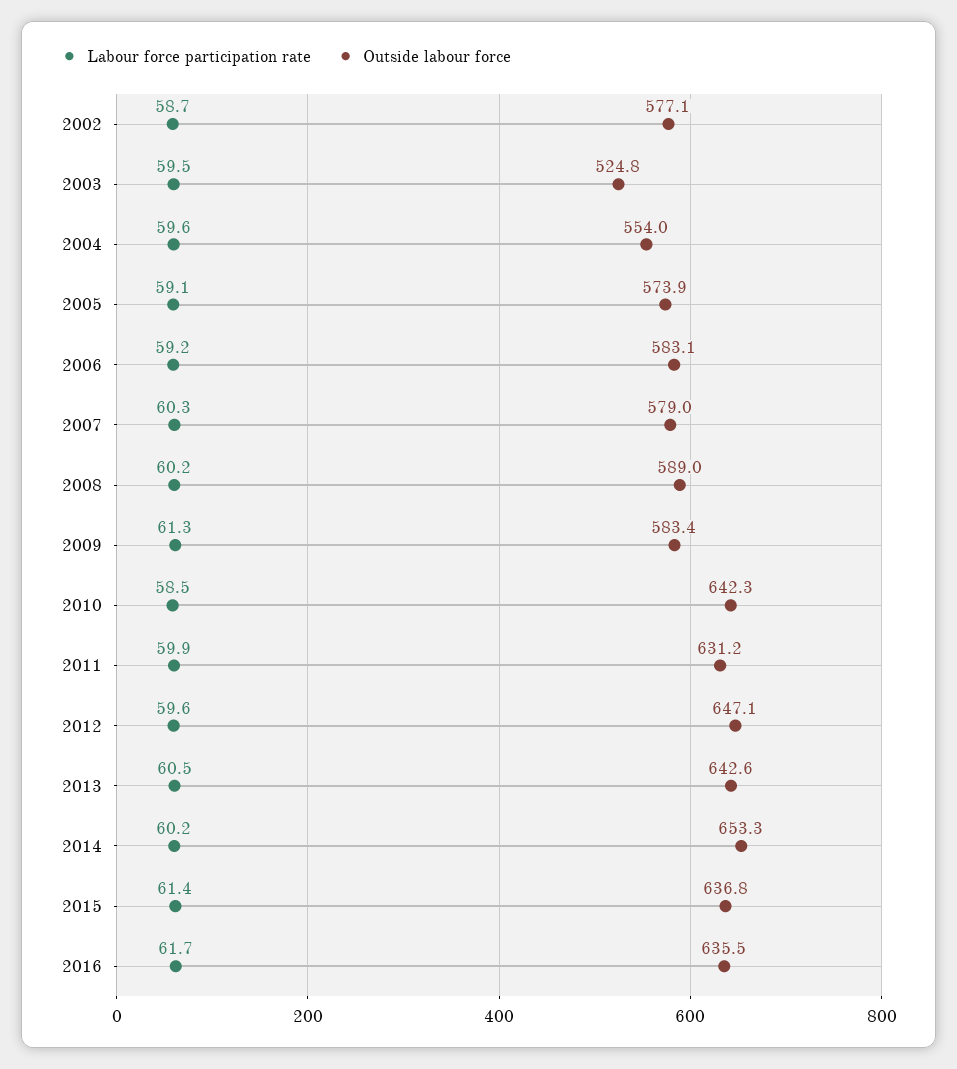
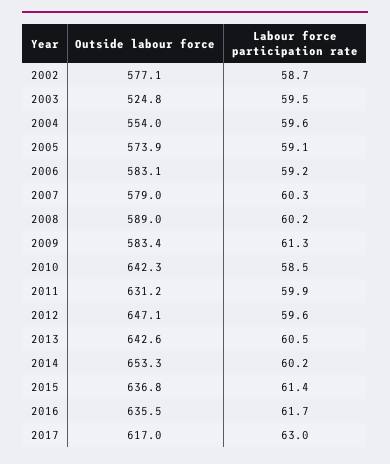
Outside labour force, 2017: none -> 617
Labour force participation rate, 2017: none -> 63

